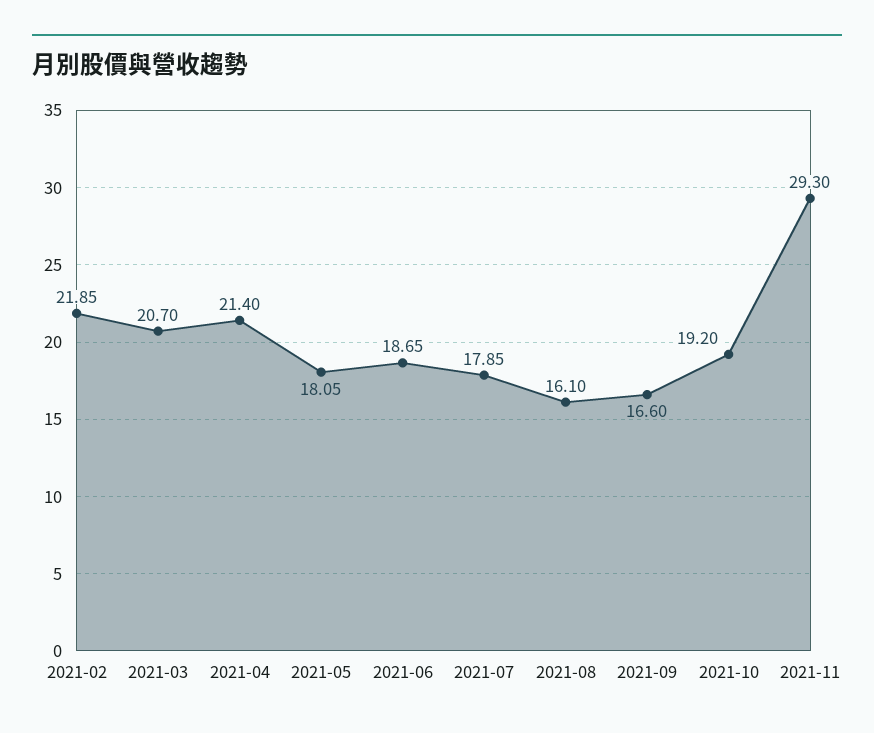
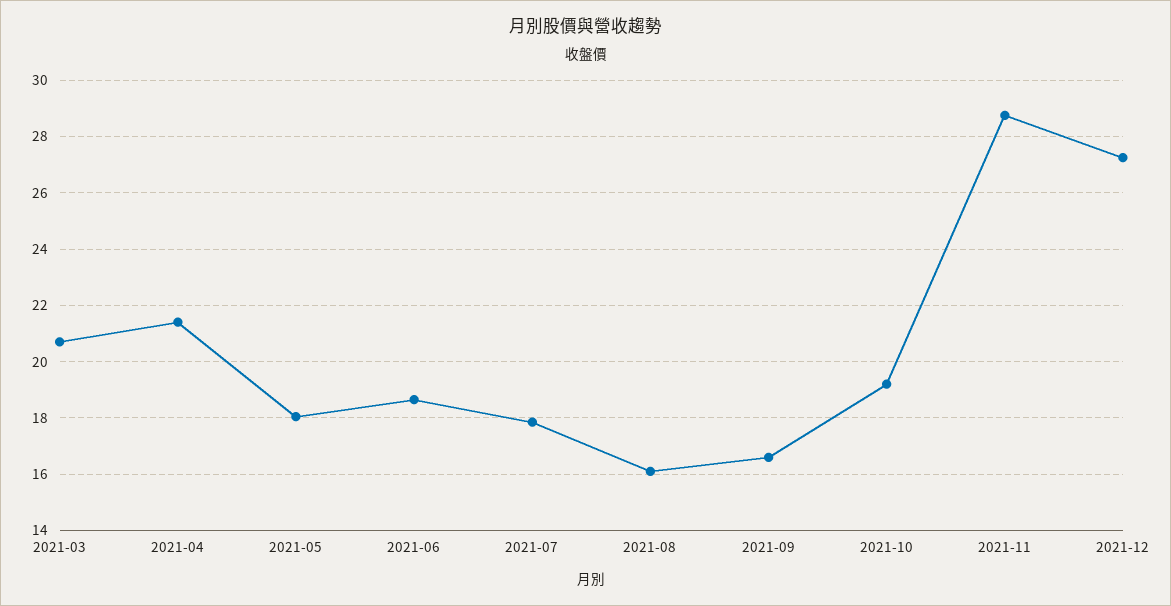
2021-02: 21.85 -> none
2021-11: 29.3 -> 28.75
2021-12: none -> 27.25

